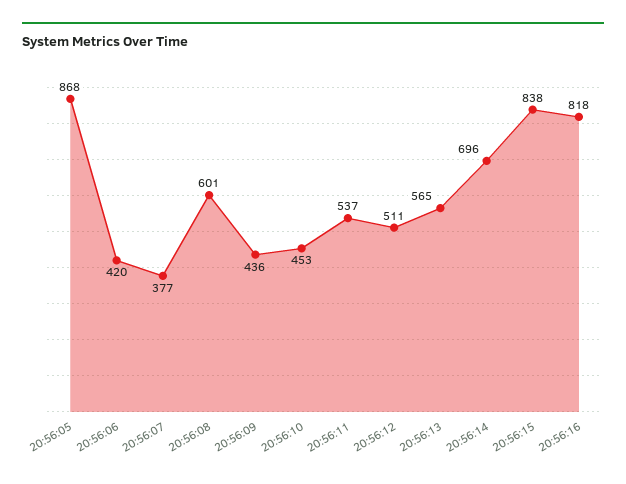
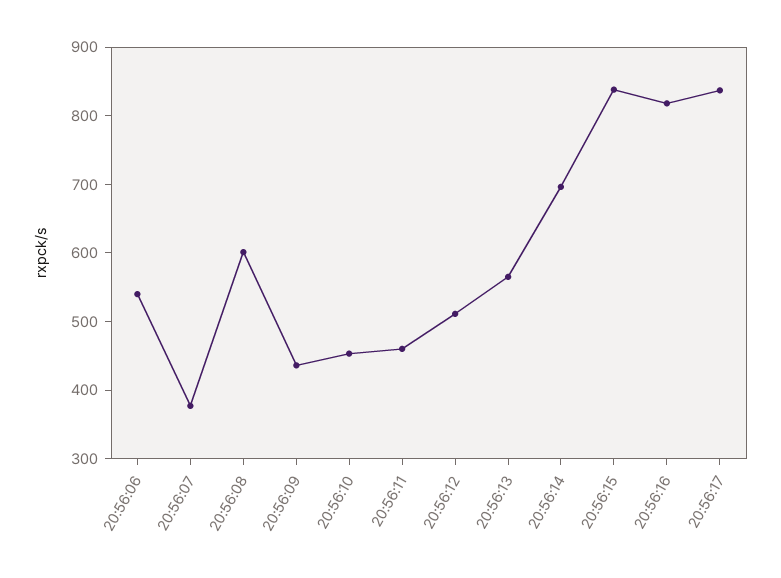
20:56:05: 868 -> none
20:56:06: 420 -> 540
20:56:11: 537 -> 460
20:56:17: none -> 840

